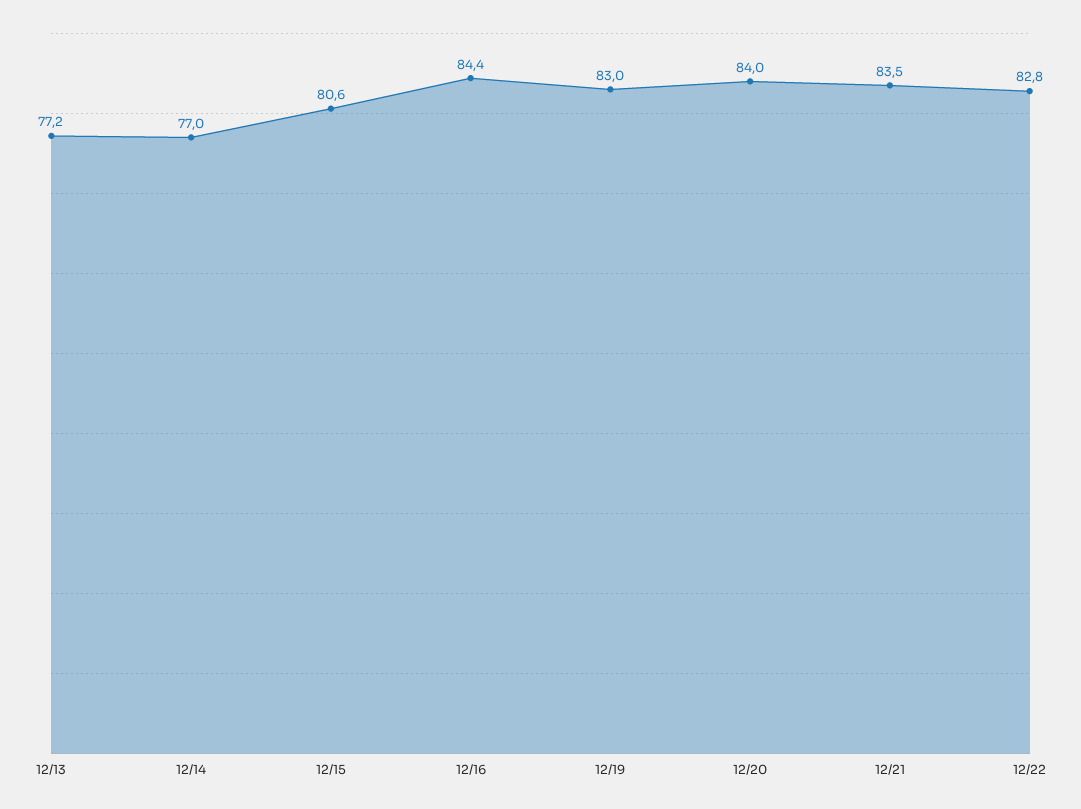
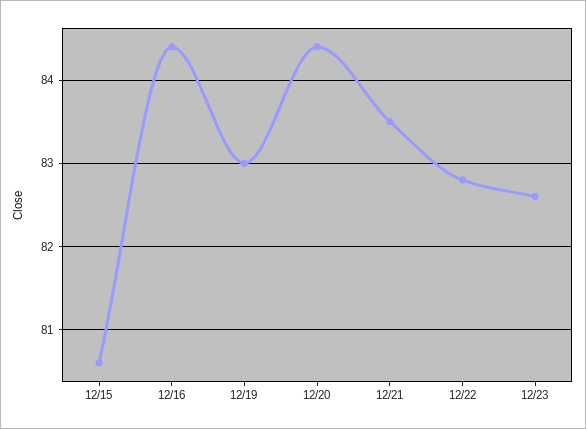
12/13: 77.2 -> none
12/14: 77 -> none
12/20: 84 -> 84.4
12/23: none -> 82.6

